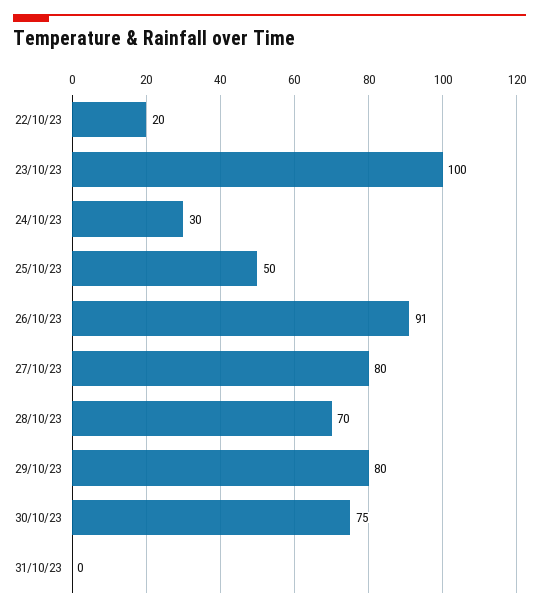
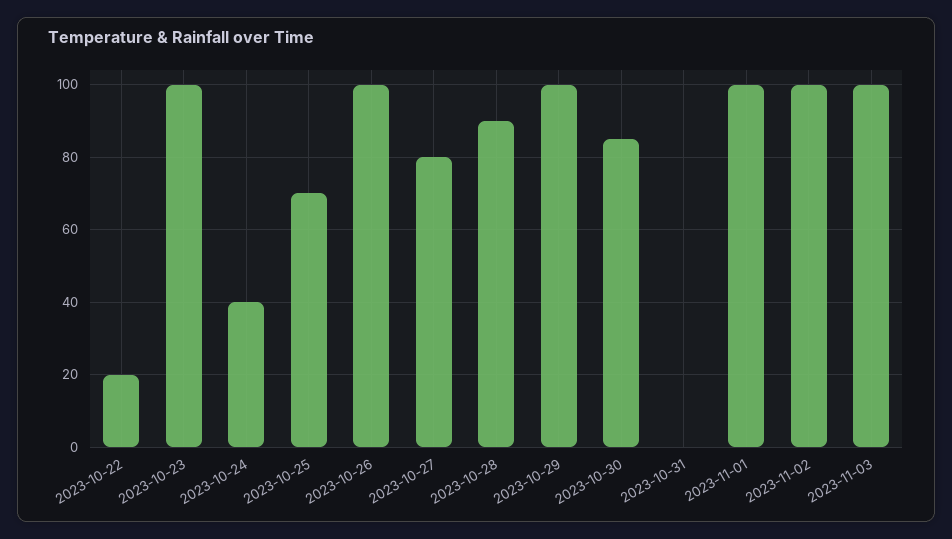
24/10/23: 30 -> 40
25/10/23: 50 -> 70
26/10/23: 91 -> 100
28/10/23: 70 -> 90
29/10/23: 80 -> 100
30/10/23: 75 -> 85
2023-11-01: none -> 100
2023-11-02: none -> 100
2023-11-03: none -> 100

